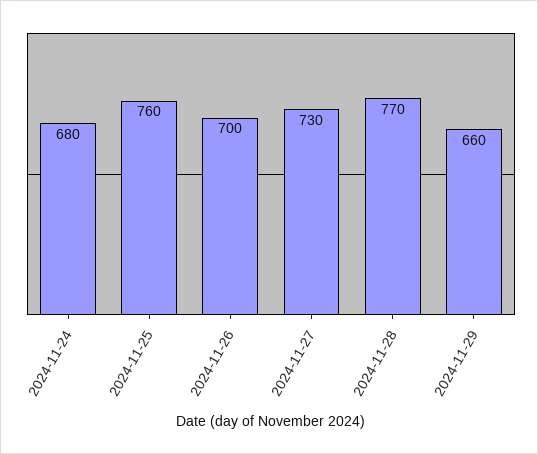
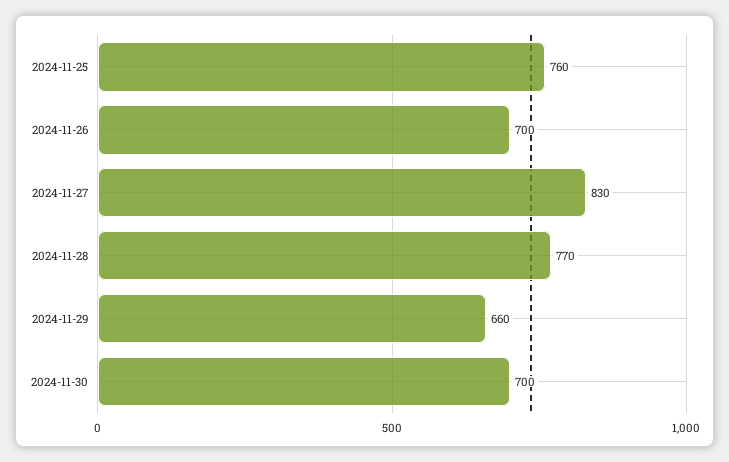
2024-11-24: 680 -> none
2024-11-27: 730 -> 830
2024-11-30: none -> 700

